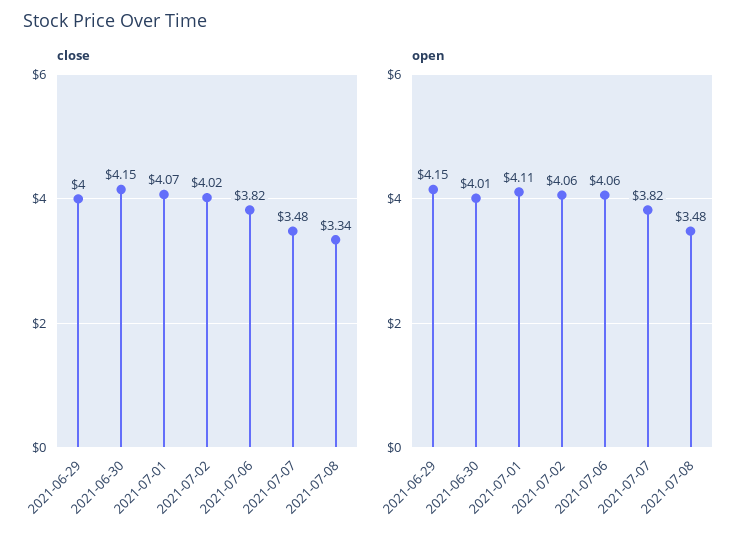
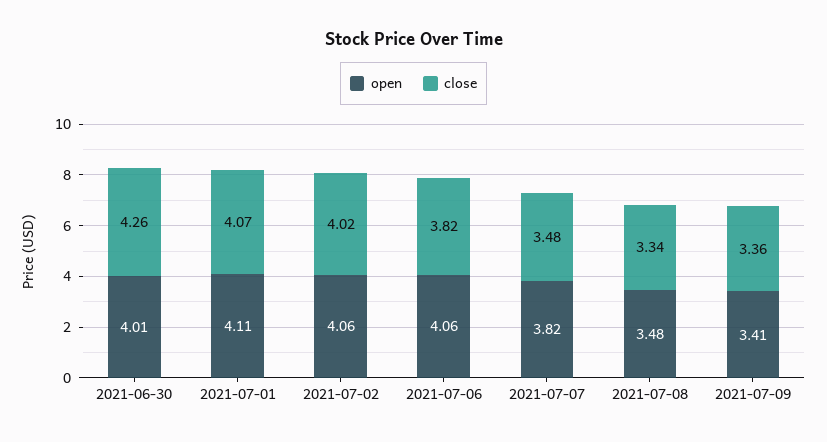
close, 2021-06-29: 4 -> none
close, 2021-06-30: 4.15 -> 4.26
open, 2021-06-29: 4.15 -> none
open, 2021-07-09: none -> 3.41
close, 2021-07-09: none -> 3.36

